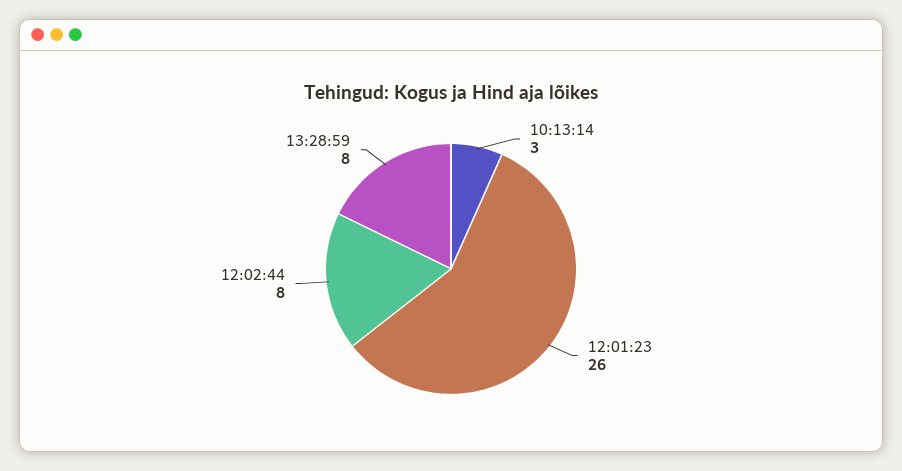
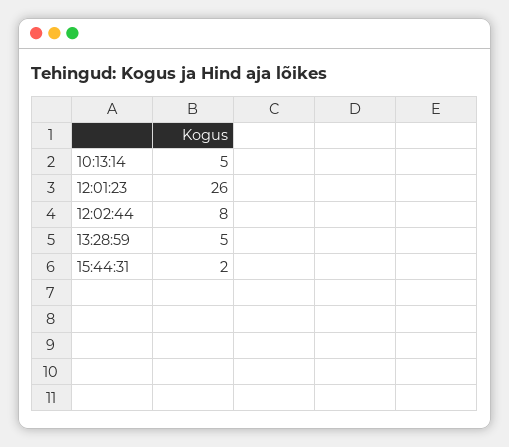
10:13:14: 3 -> 5
13:28:59: 8 -> 5
15:44:31: none -> 2

